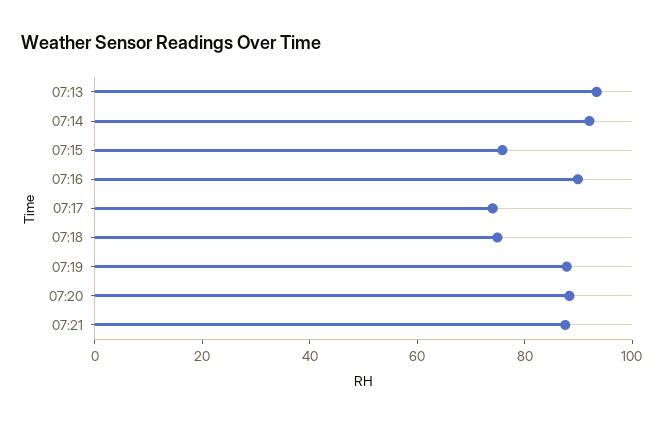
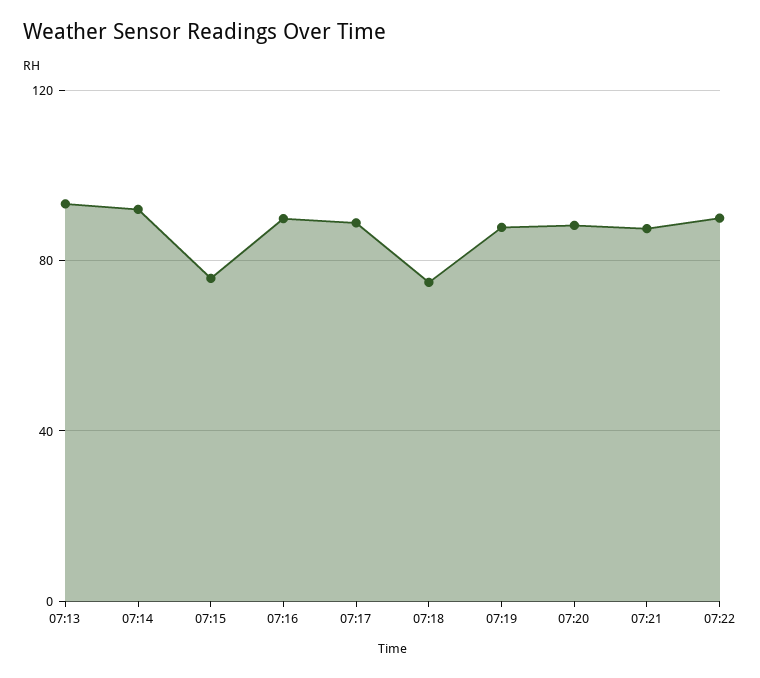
07:17: 75 -> 90
07:22: none -> 90

